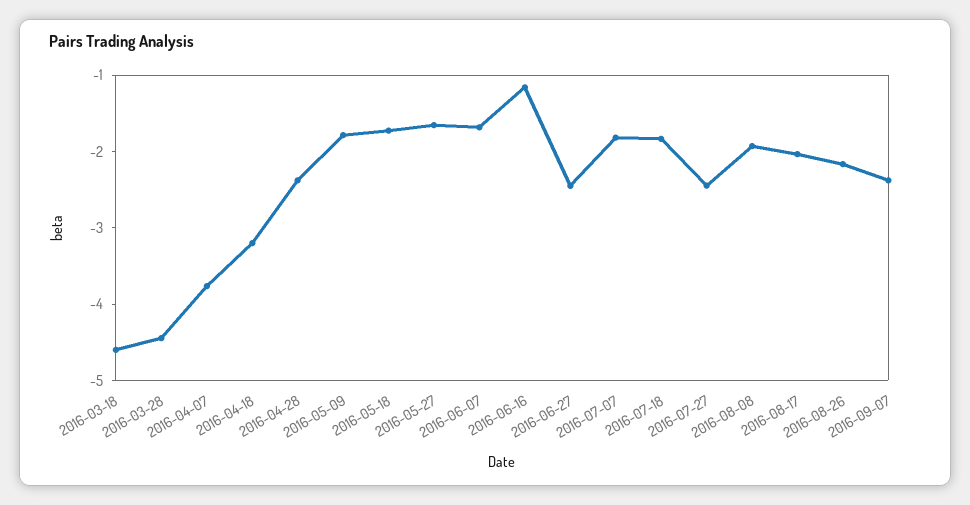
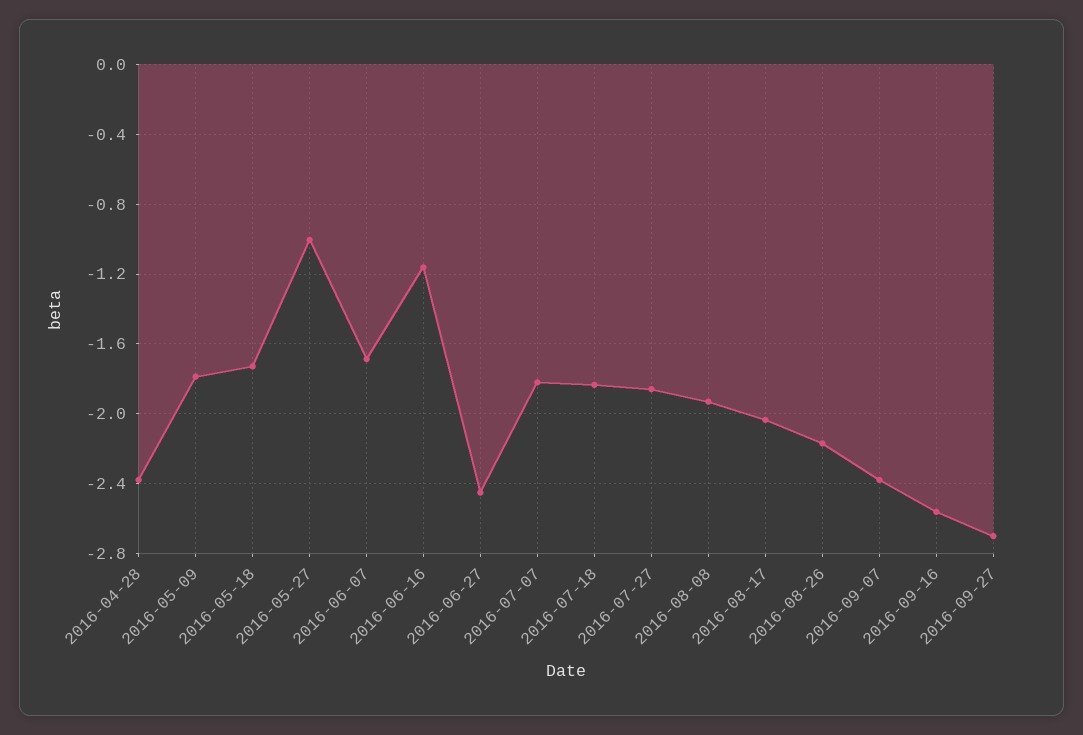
2016-03-18: -4.6 -> none
2016-03-28: -4.4 -> none
2016-04-07: -3.8 -> none
2016-04-18: -3.2 -> none
2016-05-27: -1.6 -> -1
2016-07-27: -2.4 -> -1.85
2016-09-16: none -> -2.55
2016-09-27: none -> -2.7

